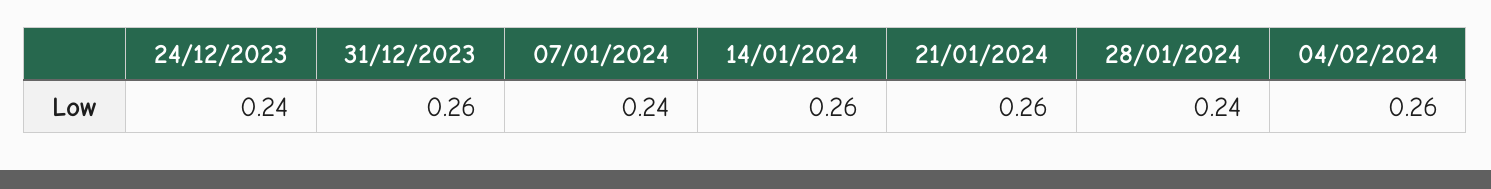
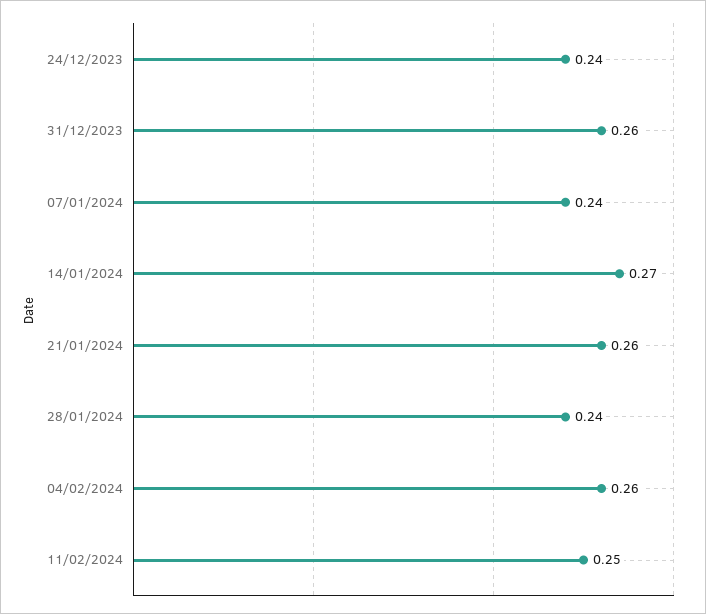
14/01/2024: 0.26 -> 0.27
11/02/2024: none -> 0.25

